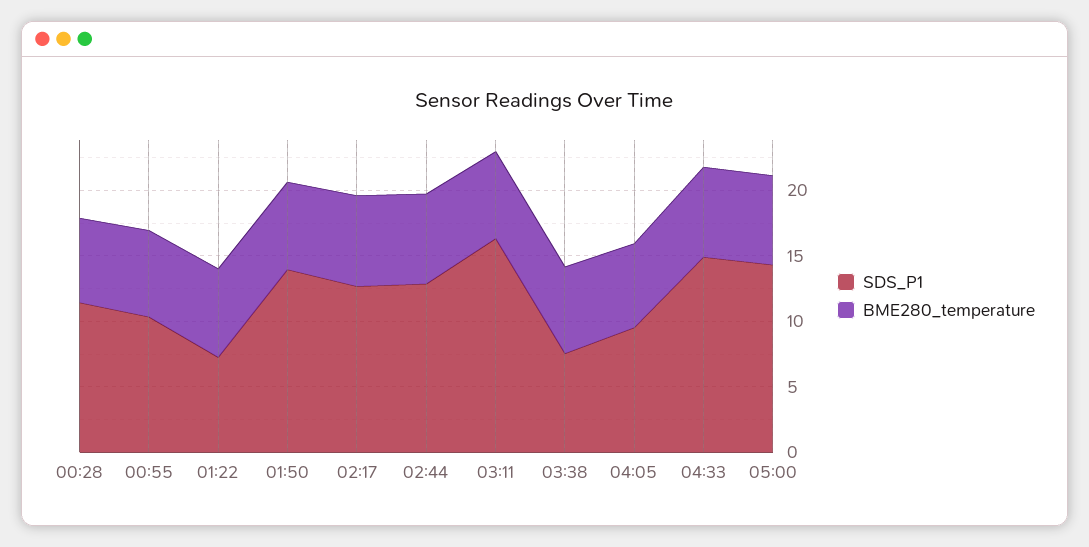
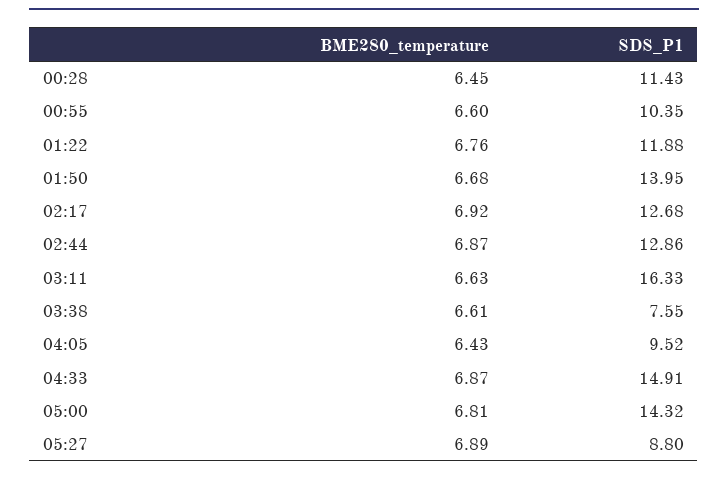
SDS_P1, 01:22: 7 -> 11.88
BME280_temperature, 05:27: none -> 6.89
SDS_P1, 05:27: none -> 8.8

